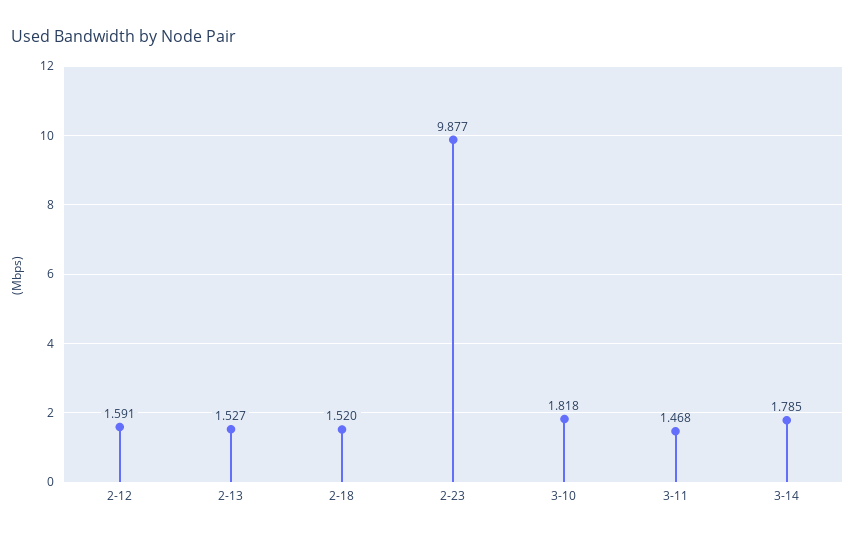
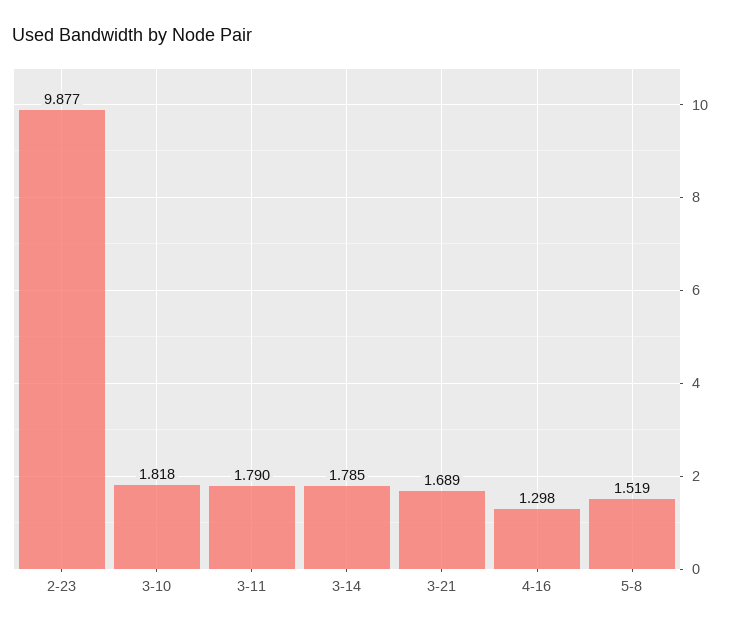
2-12: 1.591 -> none
2-13: 1.527 -> none
2-18: 1.52 -> none
3-11: 1.468 -> 1.79
3-21: none -> 1.689
4-16: none -> 1.298
5-8: none -> 1.519

